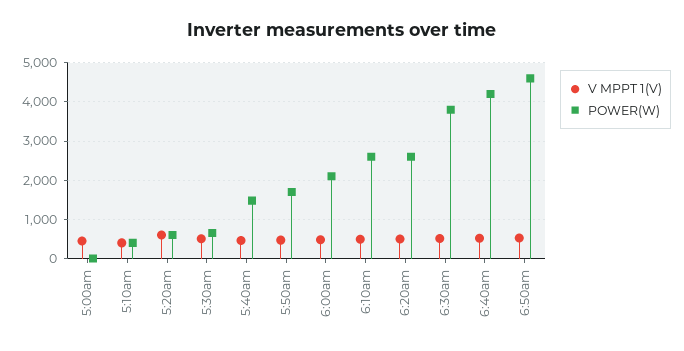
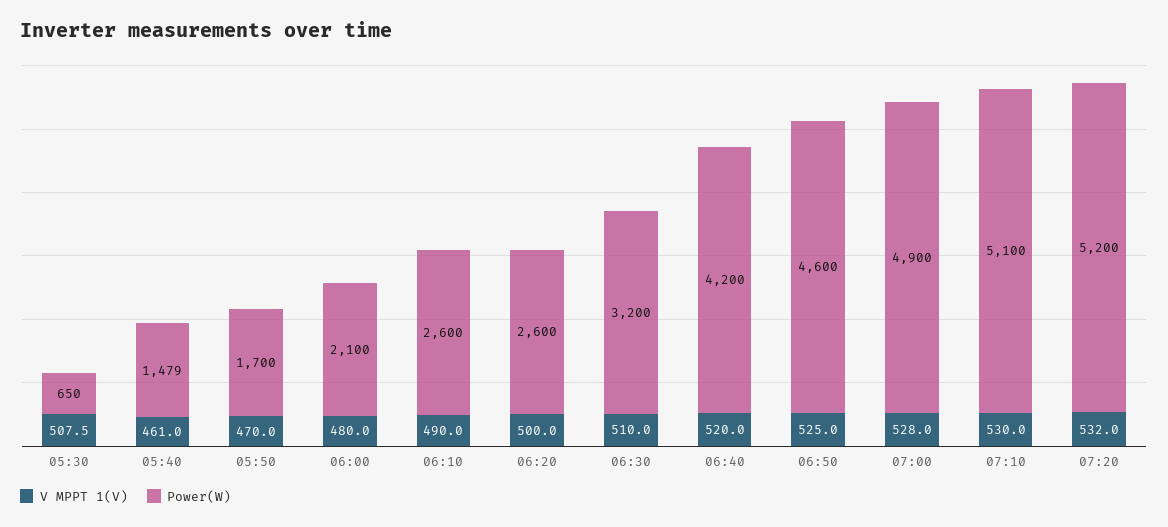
V MPPT 1(V), 5:00am: 400 -> none
POWER(W), 5:00am: 0 -> none
V MPPT 1(V), 5:10am: 400 -> none
POWER(W), 5:10am: 400 -> none
V MPPT 1(V), 5:20am: 600 -> none
POWER(W), 5:20am: 600 -> none
POWER(W), 6:30am: 3800 -> 3200
V MPPT 1(V), 07:00: none -> 528
POWER(W), 07:00: none -> 4900
V MPPT 1(V), 07:10: none -> 530
POWER(W), 07:10: none -> 5100
V MPPT 1(V), 07:20: none -> 532
POWER(W), 07:20: none -> 5200

